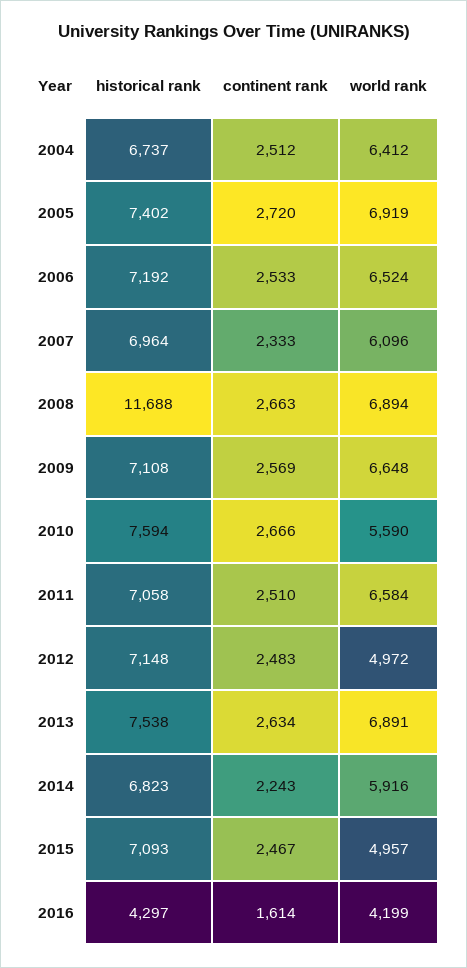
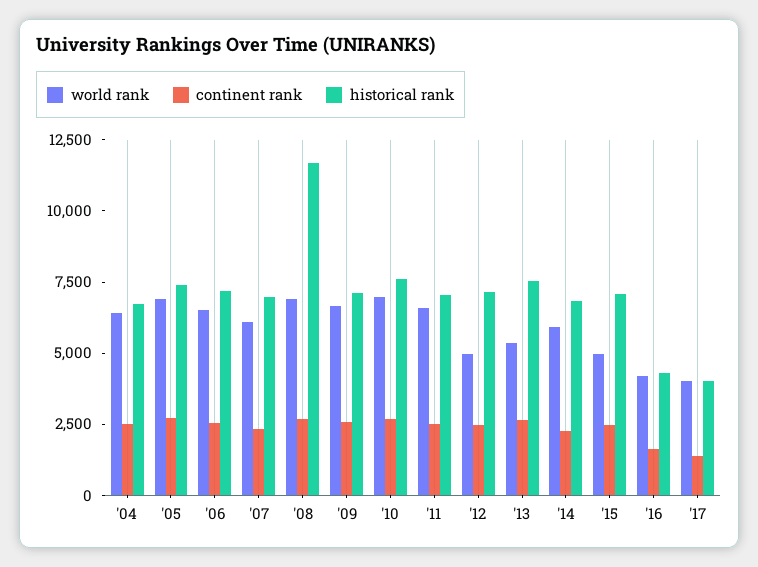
world rank, 2010: 5590 -> 7000
world rank, 2013: 6891 -> 5500
world rank, '17: none -> 4000
continent rank, '17: none -> 1500
historical rank, '17: none -> 4000

